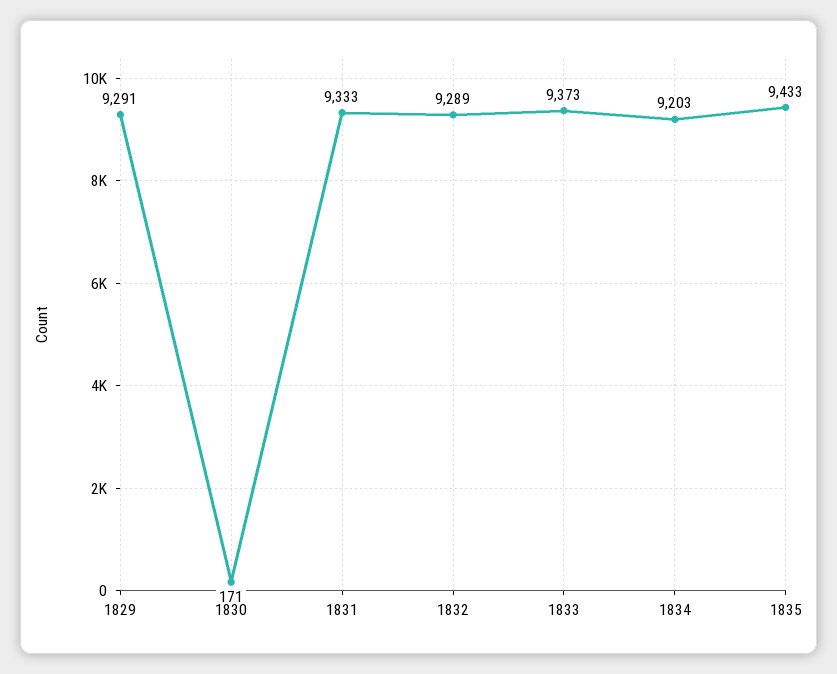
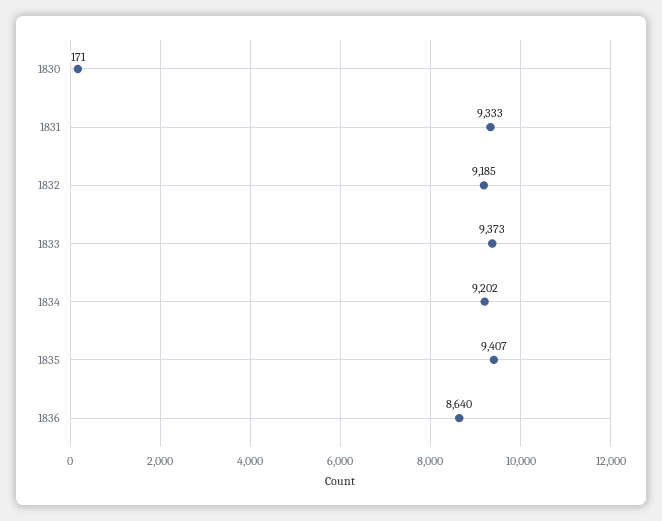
1829: 9291 -> none
1832: 9289 -> 9185
1834: 9203 -> 9202
1835: 9433 -> 9407
1836: none -> 8640

